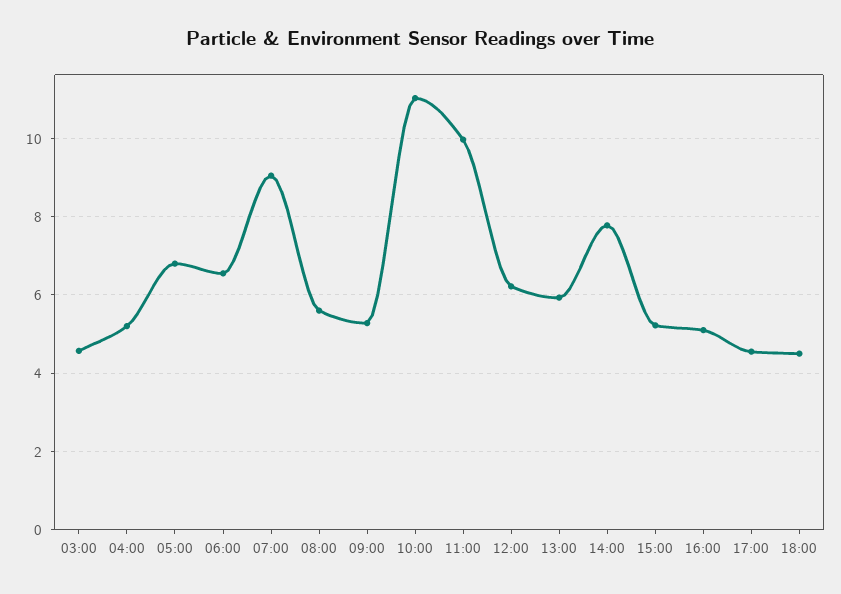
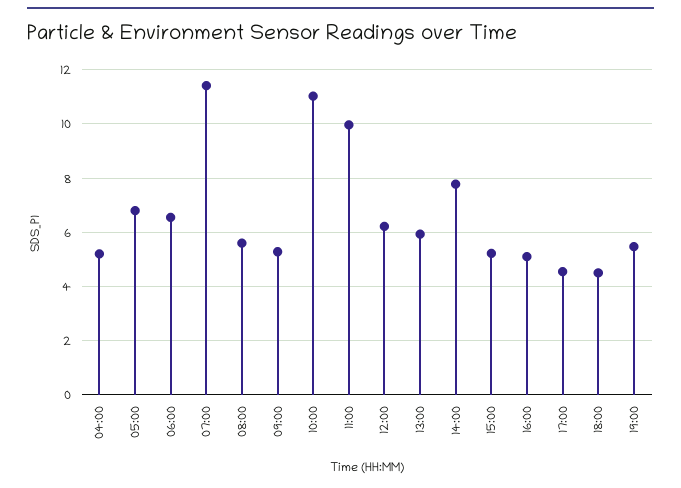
03:00: 4.6 -> none
07:00: 9 -> 11.5
19:00: none -> 5.5

